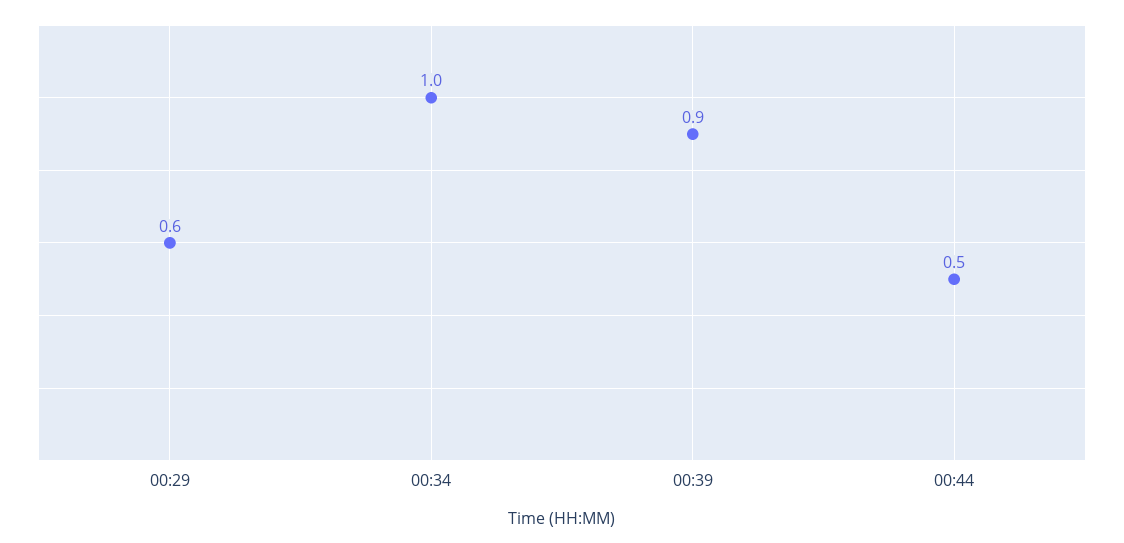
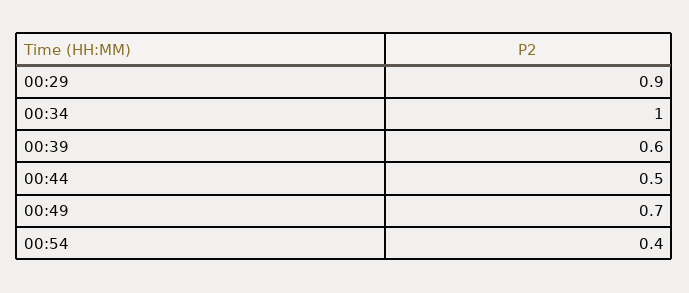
00:29: 0.6 -> 0.9
00:39: 0.9 -> 0.6
00:49: none -> 0.7
00:54: none -> 0.4

